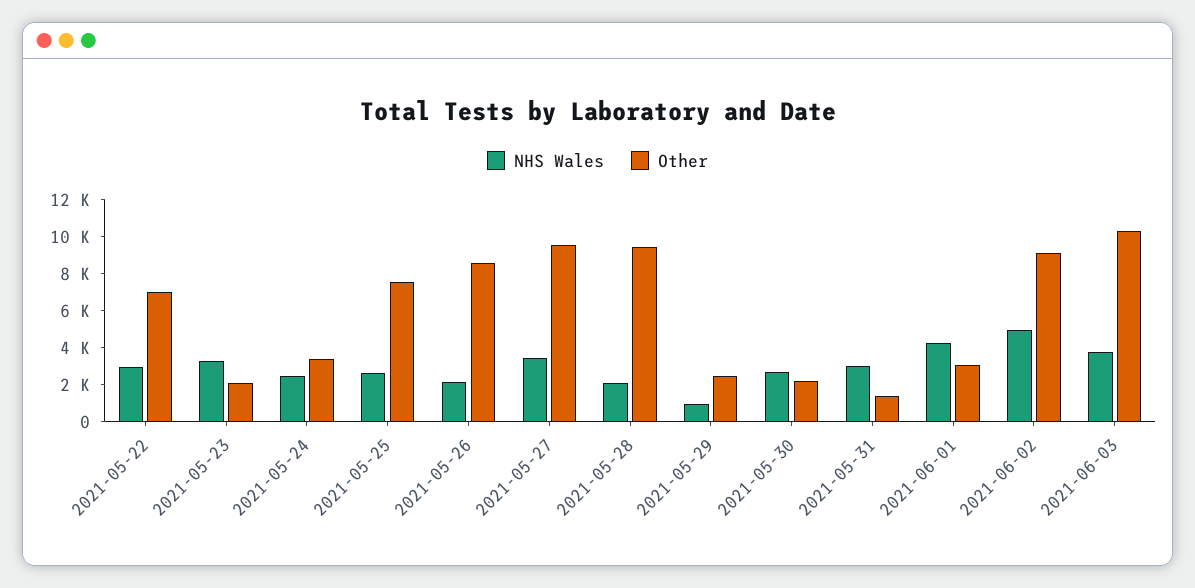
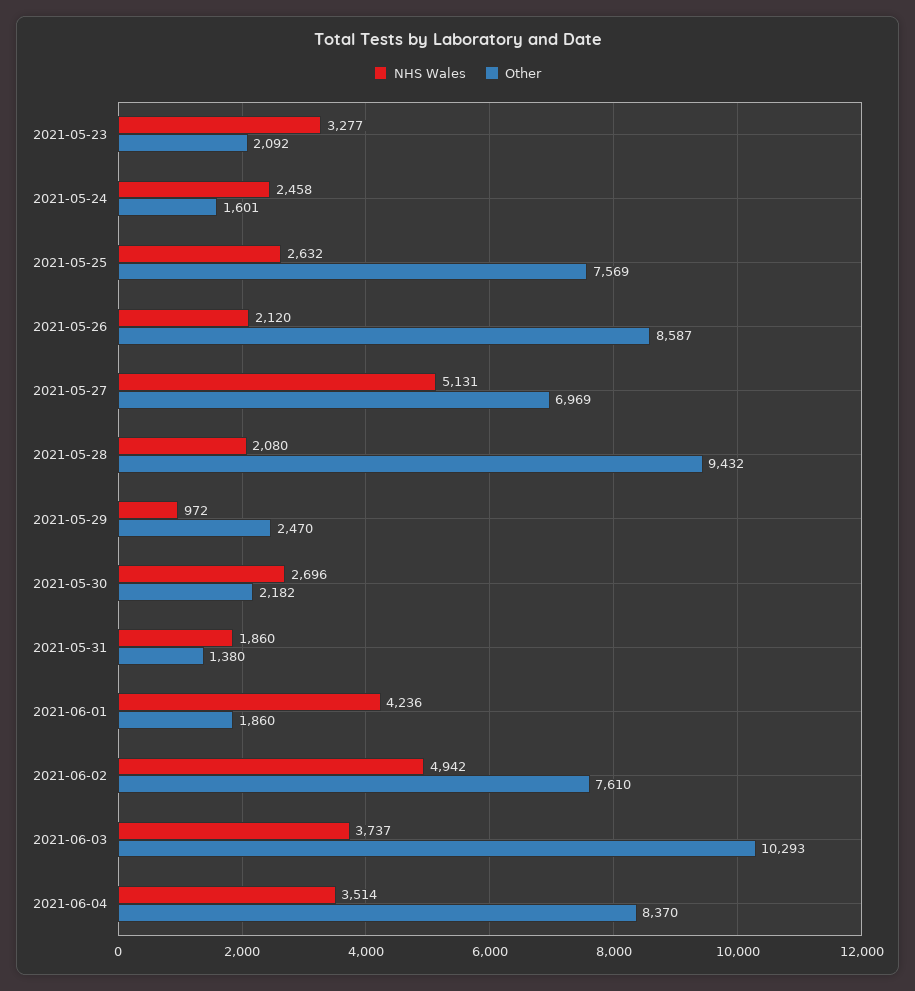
NHS Wales, 2021-05-22: 3000 -> none
Other, 2021-05-22: 7000 -> none
Other, 2021-05-24: 3500 -> 1601
NHS Wales, 2021-05-27: 3500 -> 5131
Other, 2021-05-27: 9500 -> 6969
NHS Wales, 2021-05-31: 3000 -> 1860
Other, 2021-06-01: 3000 -> 1860
Other, 2021-06-02: 9000 -> 7610
NHS Wales, 2021-06-04: none -> 3514
Other, 2021-06-04: none -> 8370

